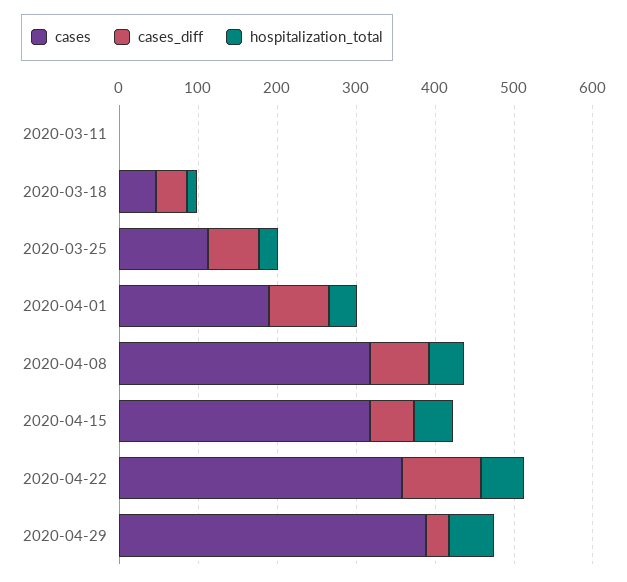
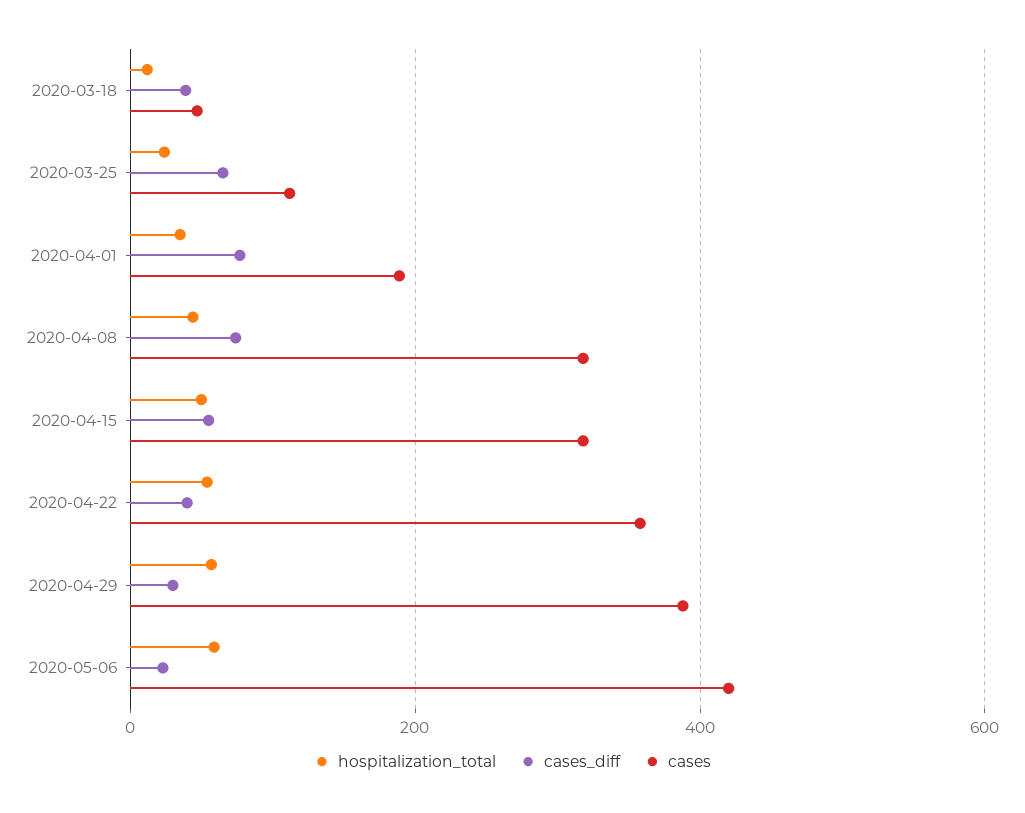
cases, 2020-03-11: 0 -> none
cases_diff, 2020-03-11: 0 -> none
hospitalization_total, 2020-03-11: 0 -> none
cases_diff, 2020-04-22: 100 -> 40
hospitalization_total, 2020-05-06: none -> 60
cases_diff, 2020-05-06: none -> 20
cases, 2020-05-06: none -> 420

